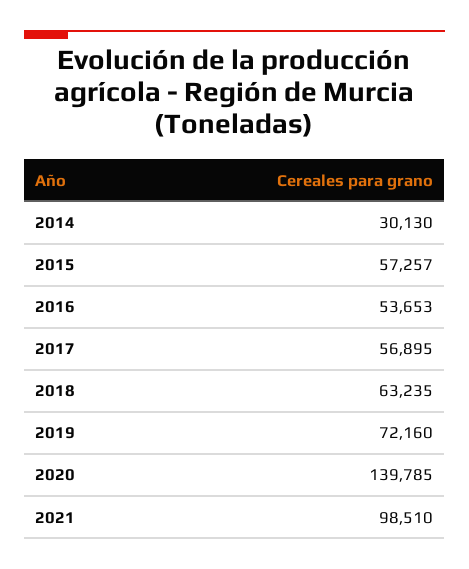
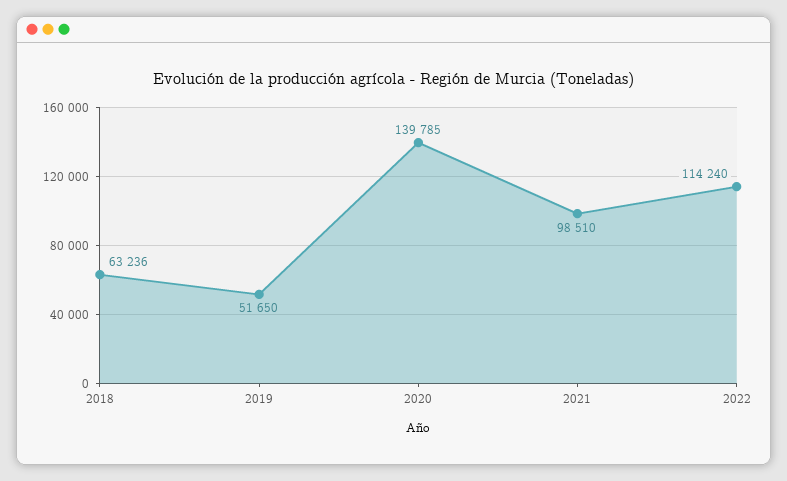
2014: 30130 -> none
2015: 57257 -> none
2016: 53653 -> none
2017: 56895 -> none
2018: 63235 -> 63236
2019: 72160 -> 51650
2022: none -> 114240

